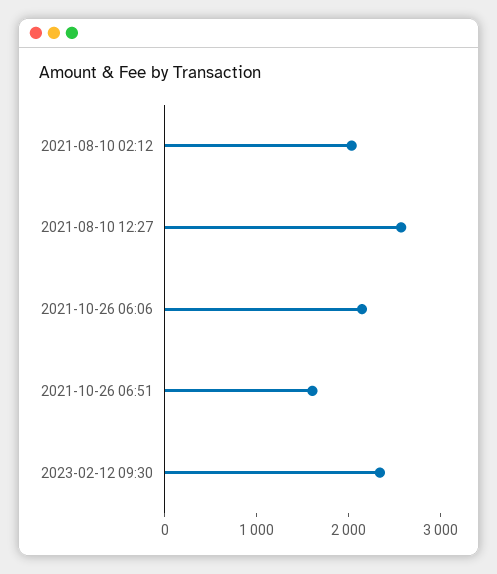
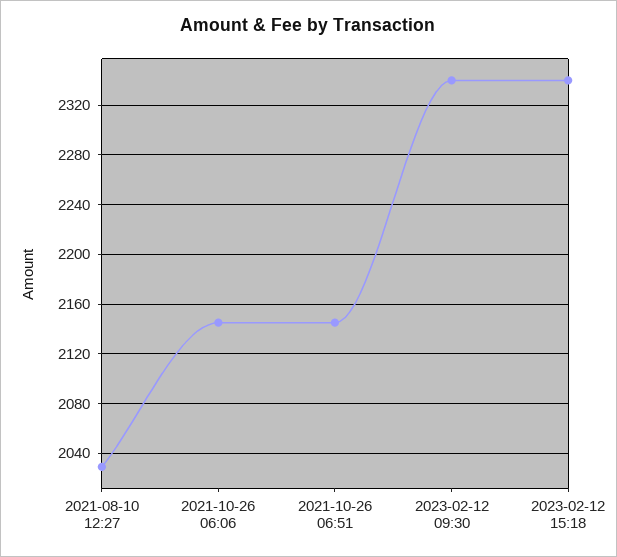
2021-08-10 02:12: 2000 -> none
2021-08-10 12:27: 2600 -> 2030
2021-10-26 06:51: 1600 -> 2145
2023-02-12 15:18: none -> 2340

